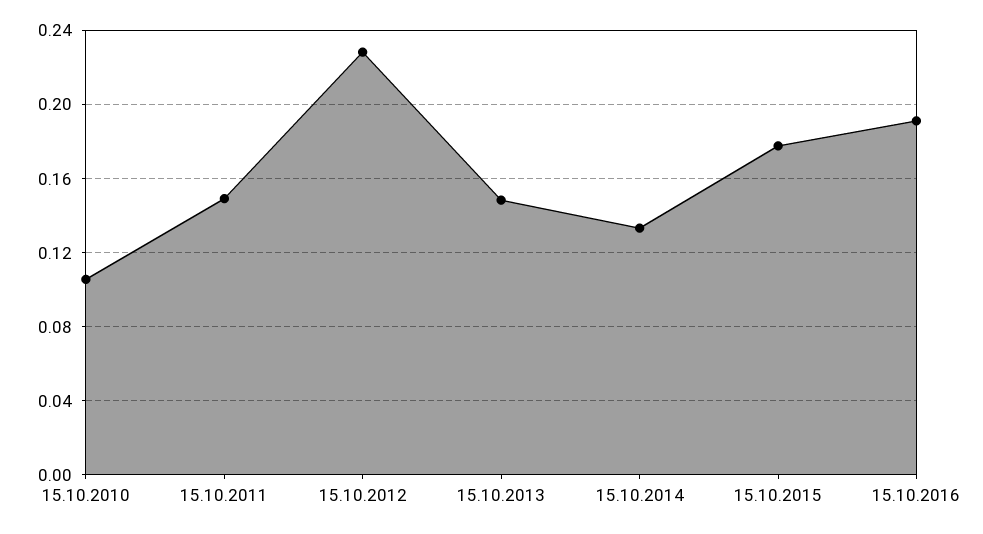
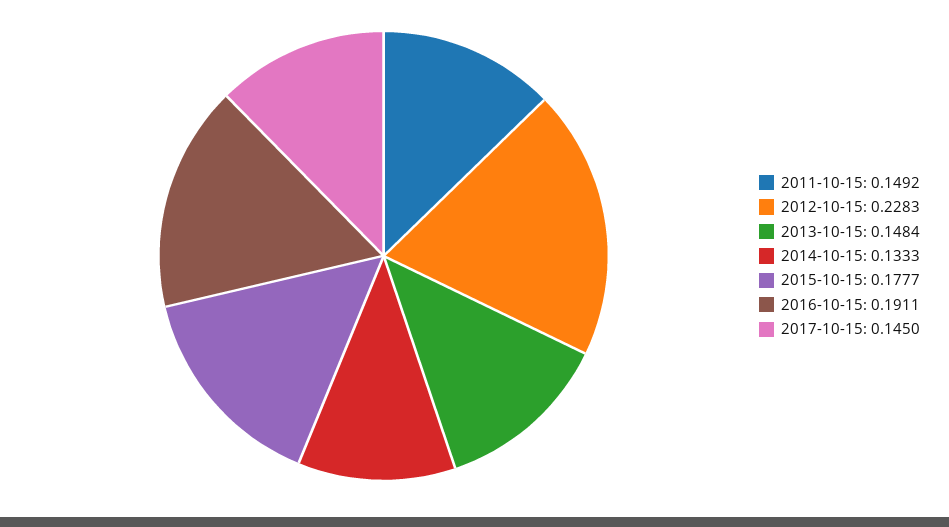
15.10.2010: 0.105 -> none
2017-10-15: none -> 0.145

